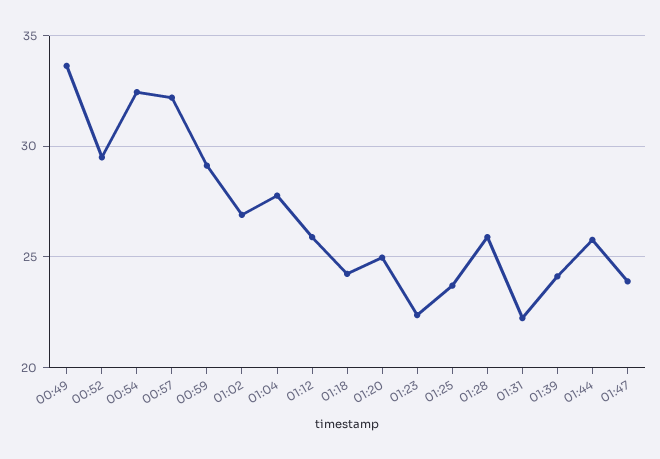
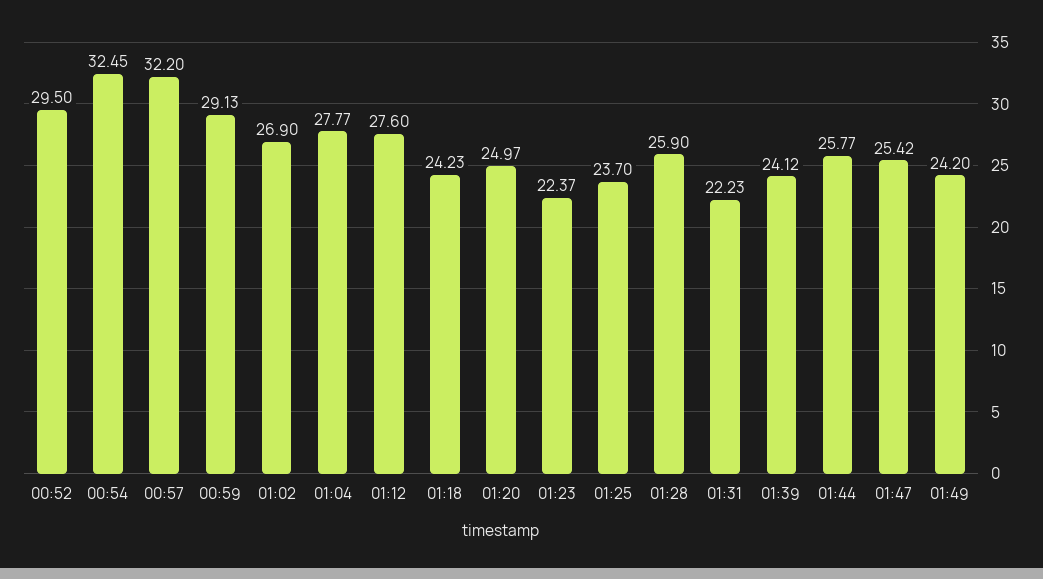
00:49: 33.5 -> none
01:12: 26 -> 27.6
01:47: 24 -> 25.42
01:49: none -> 24.2

